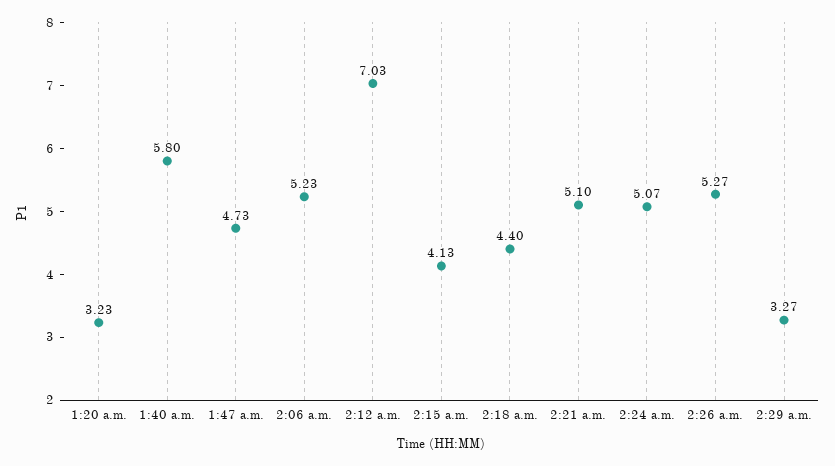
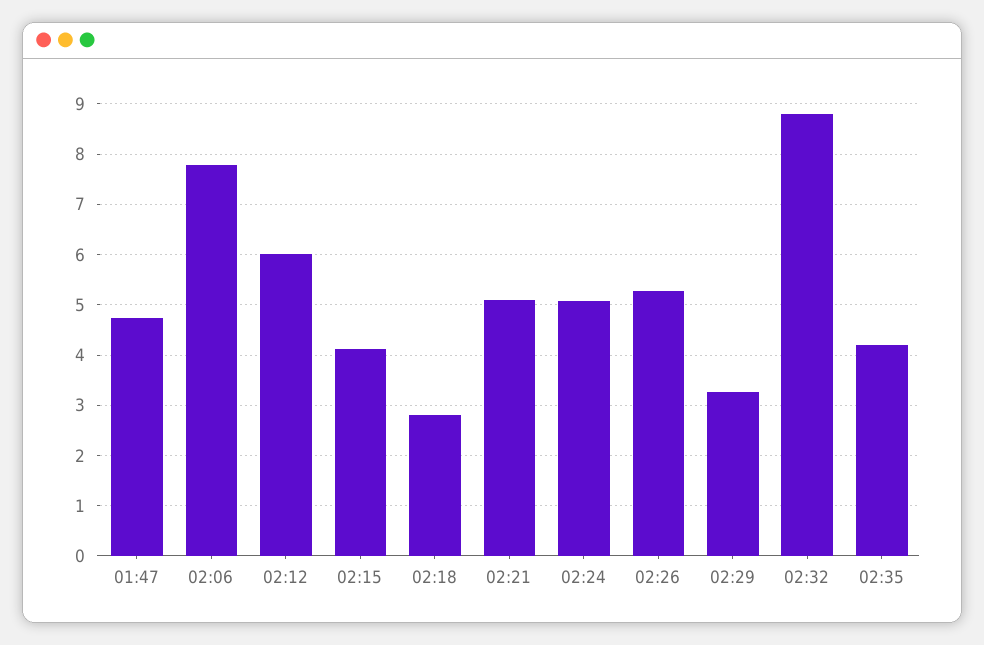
1:20 a.m.: 3.23 -> none
1:40 a.m.: 5.8 -> none
2:06 a.m.: 5.23 -> 7.8
2:12 a.m.: 7.03 -> 6
2:18 a.m.: 4.4 -> 2.8
02:32: none -> 8.8
02:35: none -> 4.2

